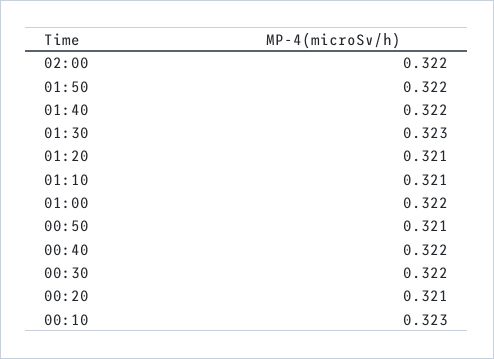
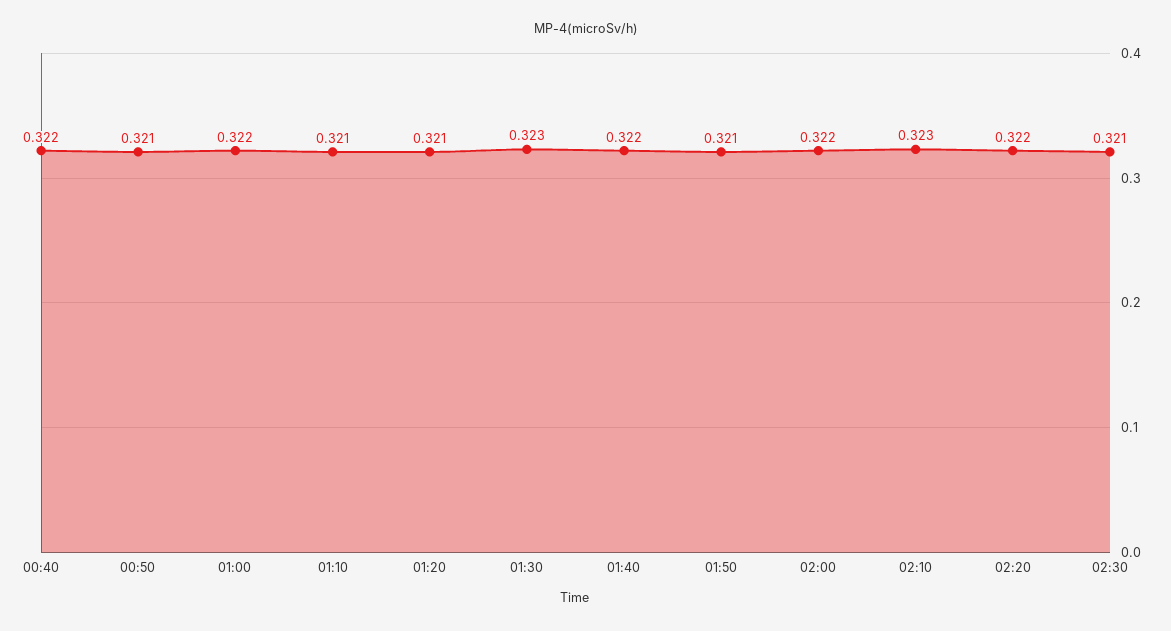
01:50: 0.322 -> 0.321
00:30: 0.322 -> none
00:20: 0.321 -> none
00:10: 0.323 -> none
02:10: none -> 0.323
02:20: none -> 0.322
02:30: none -> 0.321

